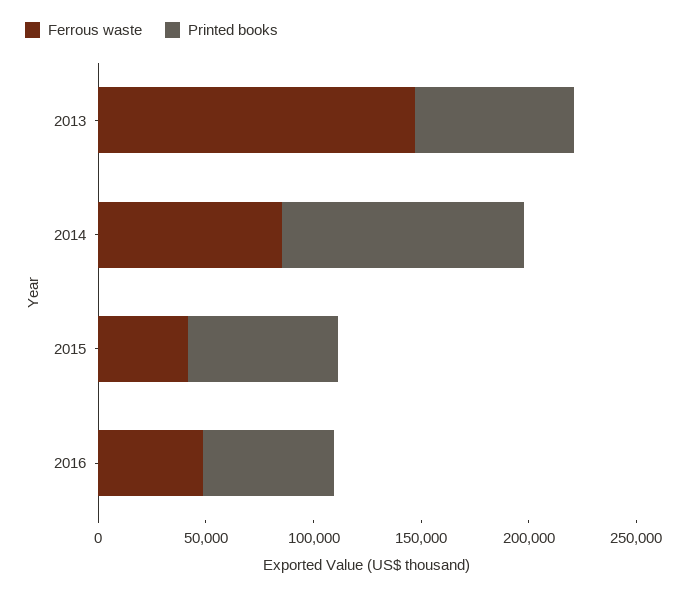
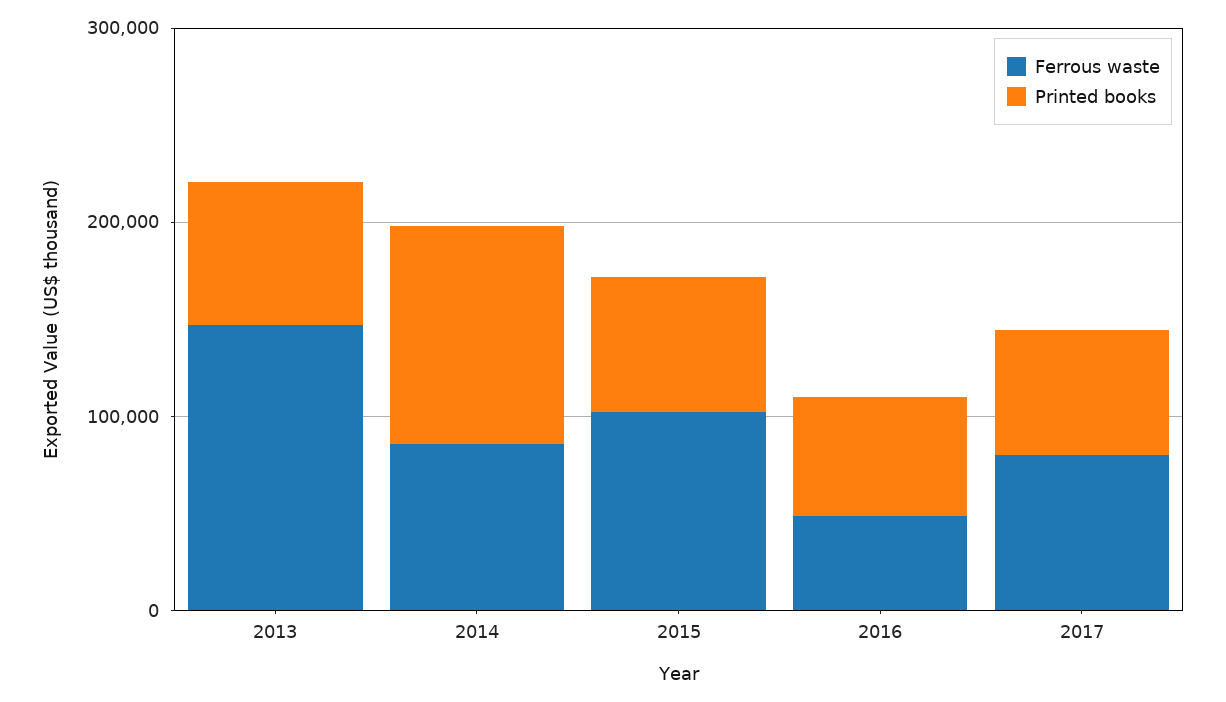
Ferrous waste, 2015: 40000 -> 100000
Ferrous waste, 2017: none -> 80000
Printed books, 2017: none -> 60000

